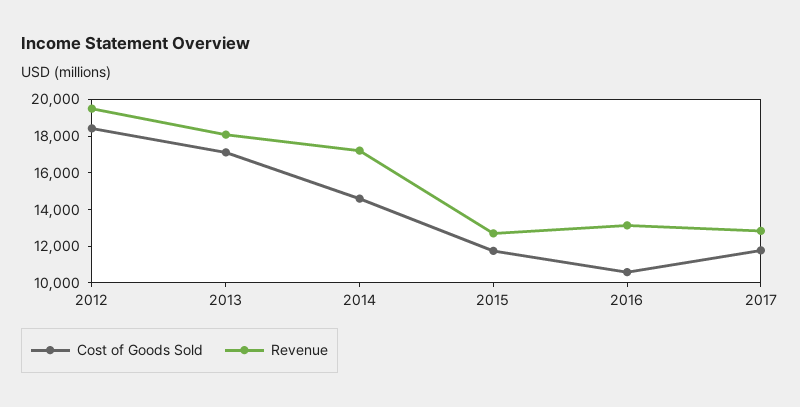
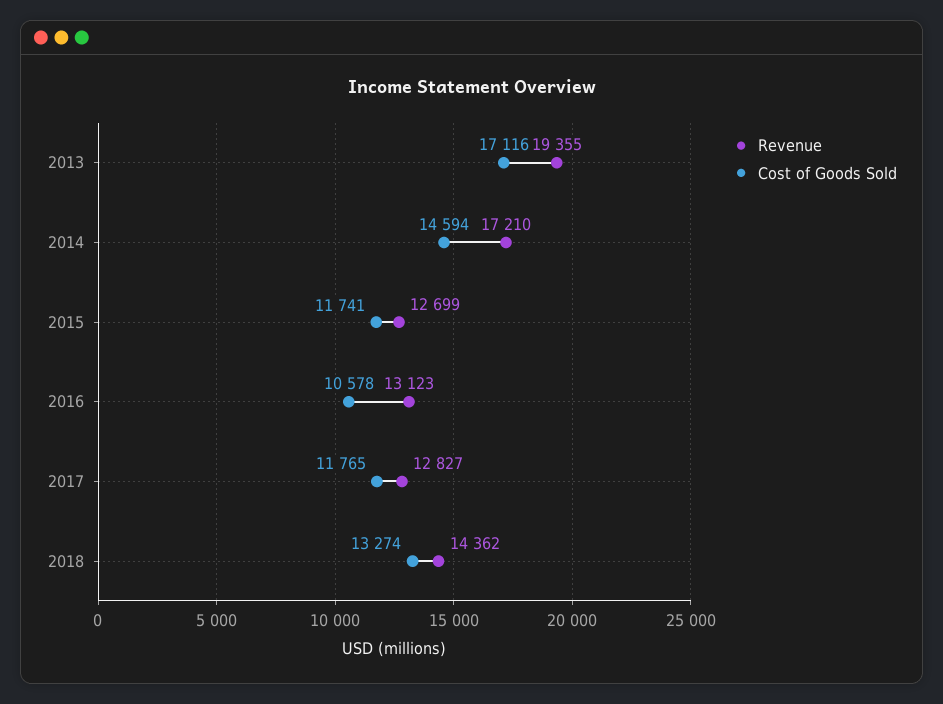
Cost of Goods Sold, 2012: 18500 -> none
Revenue, 2012: 19500 -> none
Revenue, 2013: 18000 -> 19355
Revenue, 2018: none -> 14362
Cost of Goods Sold, 2018: none -> 13274

